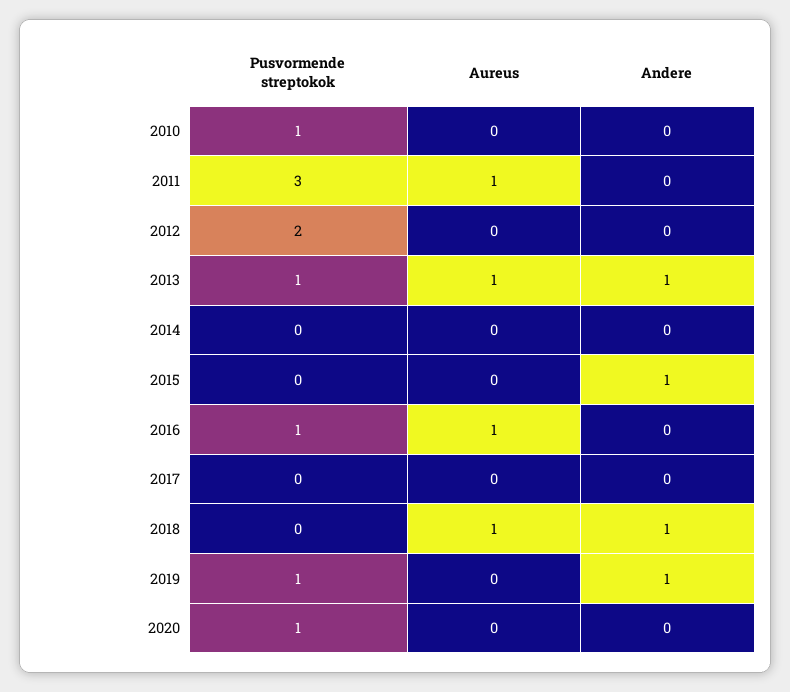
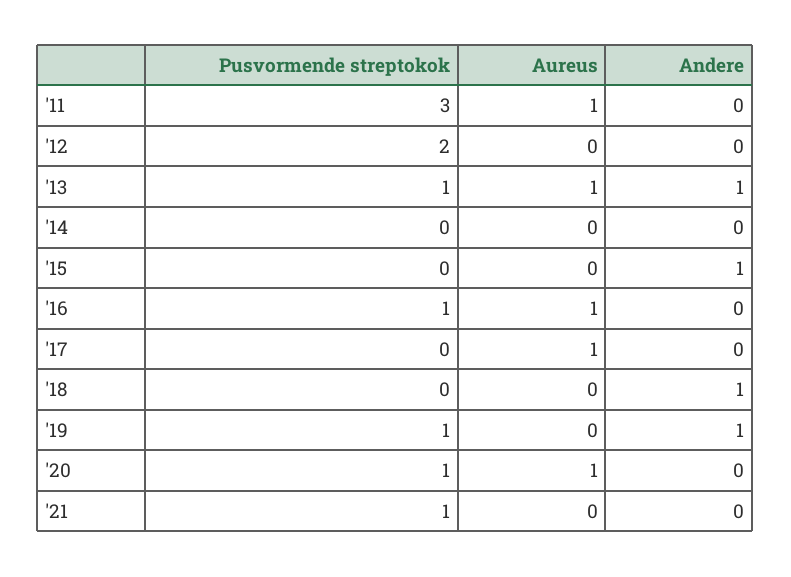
Pusvormende streptokok, 2010: 1 -> none
Aureus, 2010: 0 -> none
Andere, 2010: 0 -> none
Aureus, 2017: 0 -> 1
Aureus, 2018: 1 -> 0
Aureus, 2020: 0 -> 1
Pusvormende streptokok, '21: none -> 1
Aureus, '21: none -> 0
Andere, '21: none -> 0

